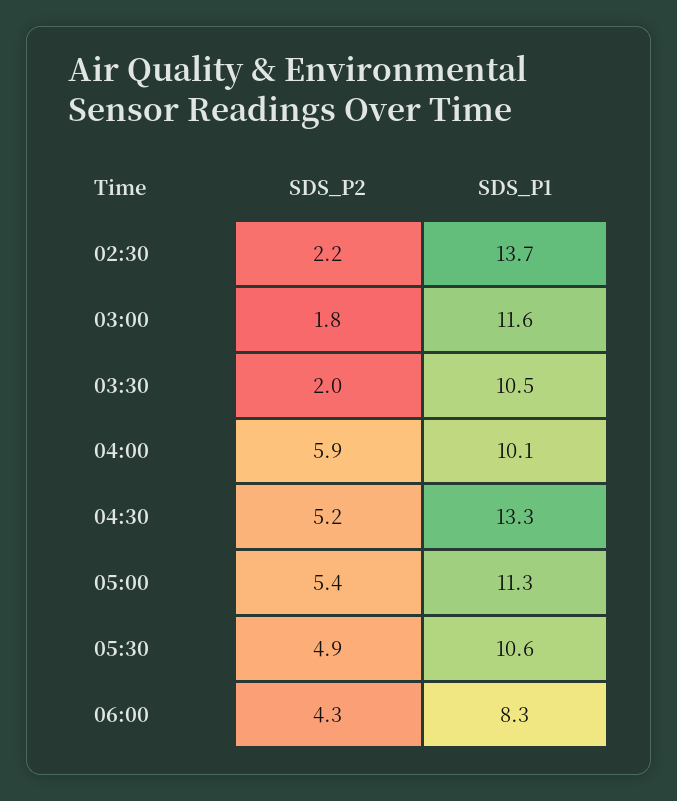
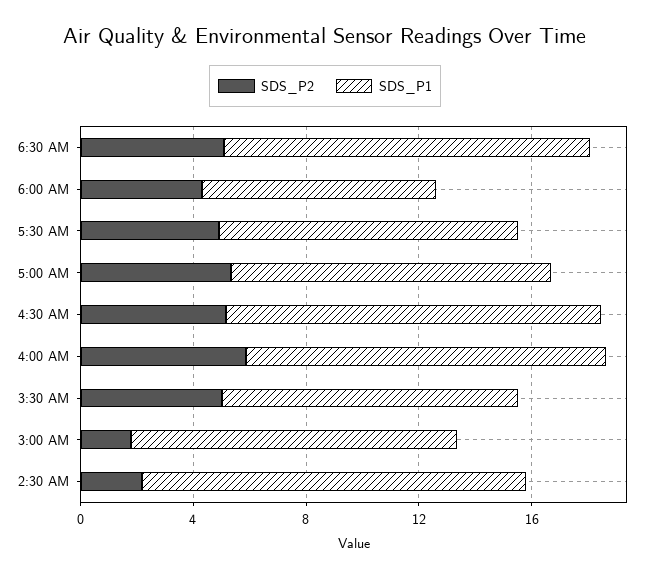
SDS_P2, 03:30: 2 -> 5
SDS_P1, 04:00: 10.1 -> 13
SDS_P2, 6:30 AM: none -> 5
SDS_P1, 6:30 AM: none -> 13

